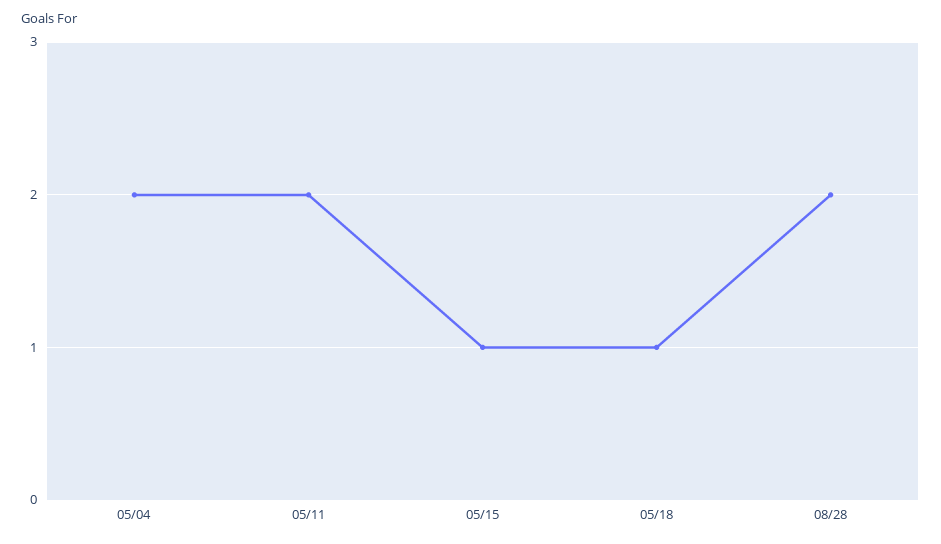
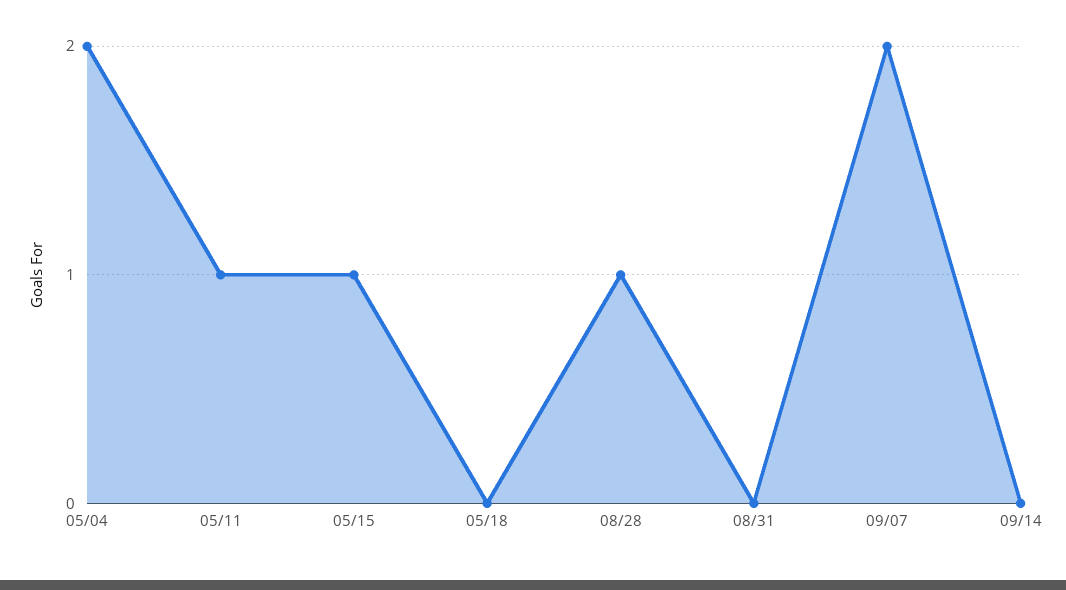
05/11: 2 -> 1
05/18: 1 -> 0
08/28: 2 -> 1
08/31: none -> 0
09/07: none -> 2
09/14: none -> 0

